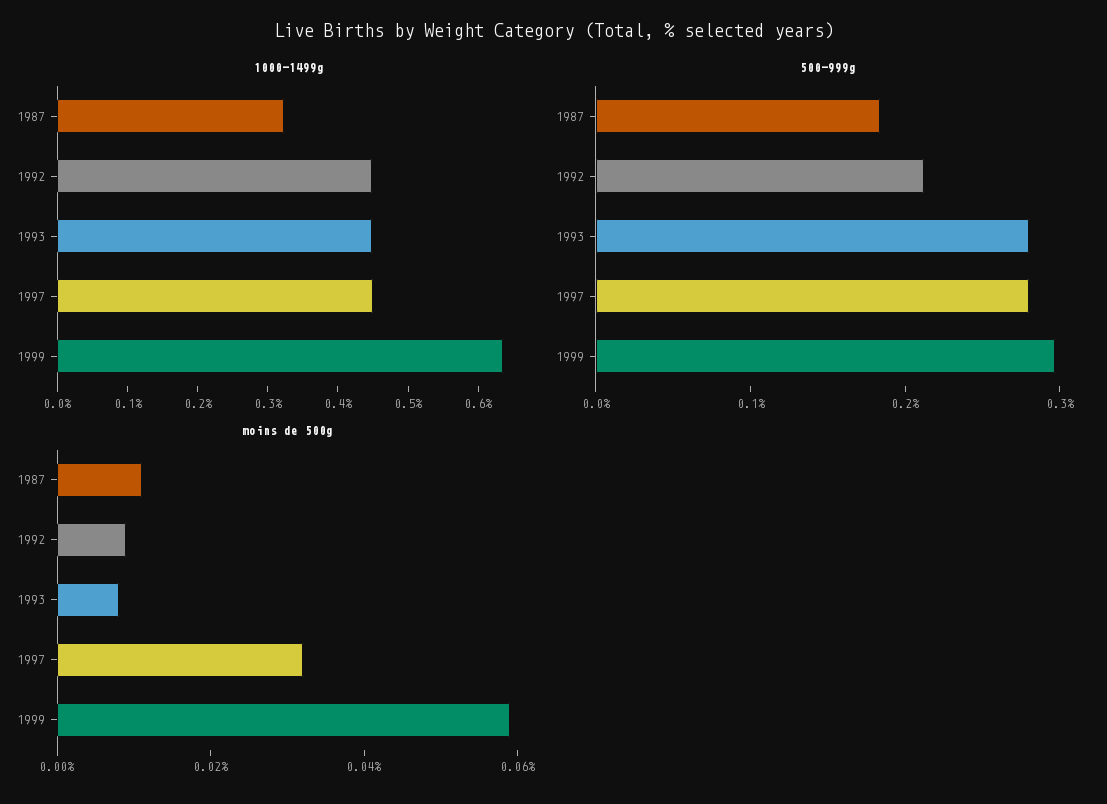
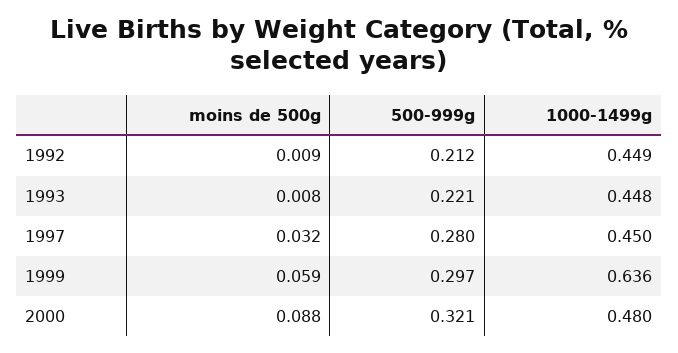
1000-1499g, 1987: 0.32 -> none
500-999g, 1987: 0.18 -> none
500-999g, 1993: 0.28 -> 0.221
moins de 500g, 1987: 0.01 -> none
moins de 500g, 2000: none -> 0.088
500-999g, 2000: none -> 0.321
1000-1499g, 2000: none -> 0.48

